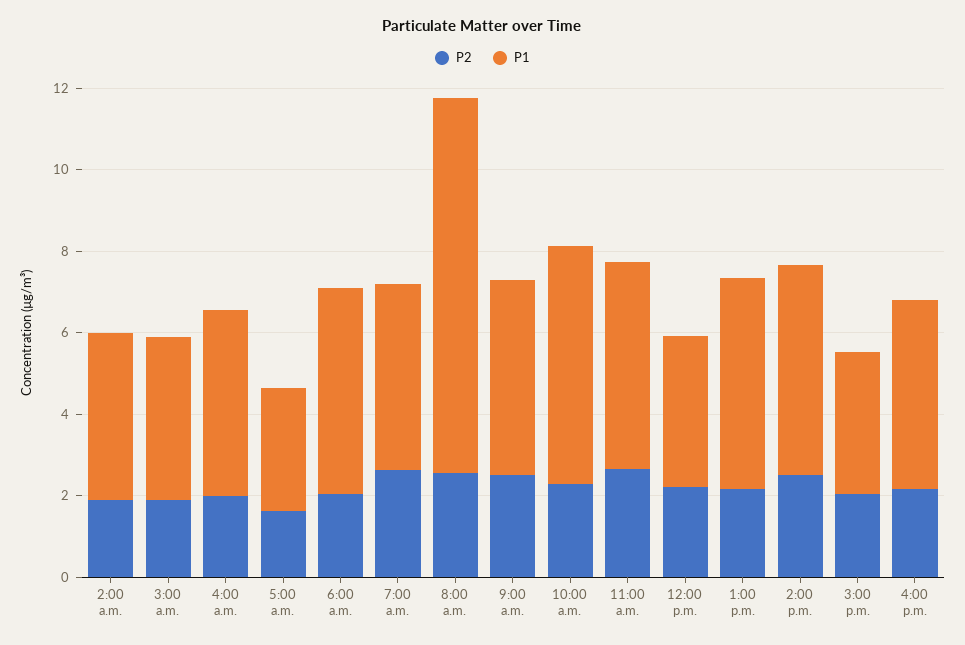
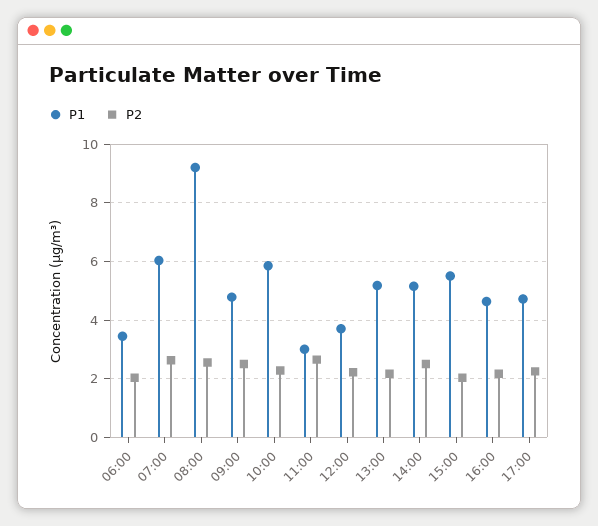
P2, 2:00 a.m.: 2 -> none
P1, 2:00 a.m.: 4 -> none
P2, 3:00 a.m.: 2 -> none
P1, 3:00 a.m.: 4 -> none
P2, 4:00 a.m.: 2 -> none
P1, 4:00 a.m.: 4.5 -> none
P2, 5:00 a.m.: 1.5 -> none
P1, 5:00 a.m.: 3 -> none
P1, 6:00 a.m.: 5 -> 3.5
P1, 7:00 a.m.: 4.5 -> 6
P1, 11:00 a.m.: 5 -> 3
P1, 3:00 p.m.: 3.5 -> 5.5
P1, 17:00: none -> 4.75
P2, 17:00: none -> 2.25

